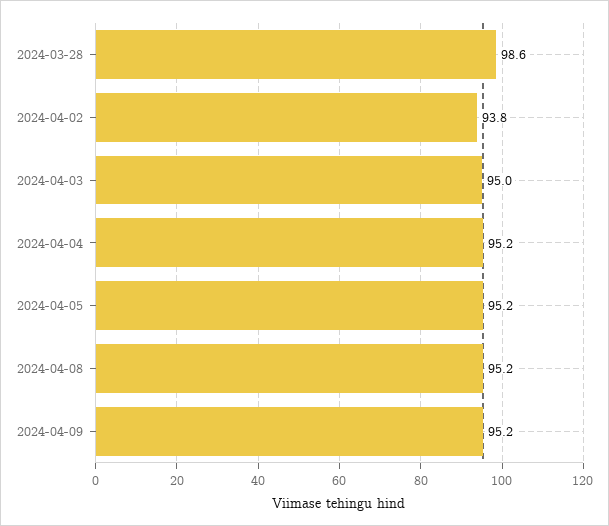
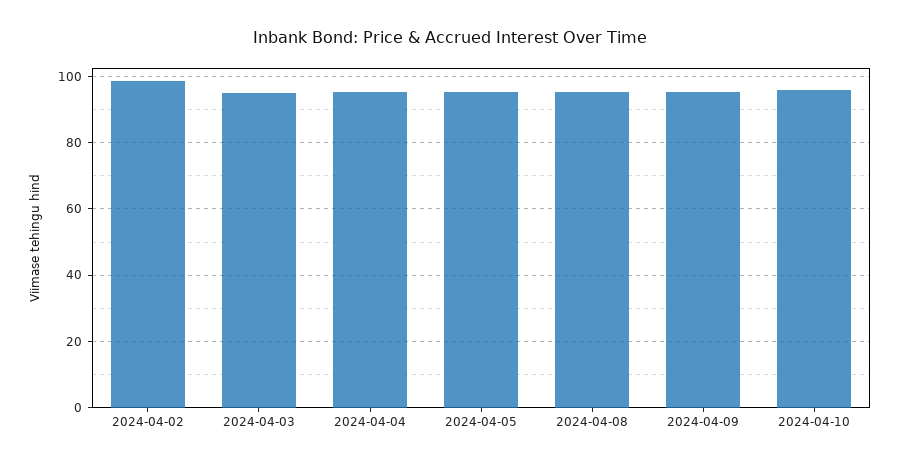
2024-03-28: 98.6 -> none
2024-04-02: 93.8 -> 98
2024-04-10: none -> 96

